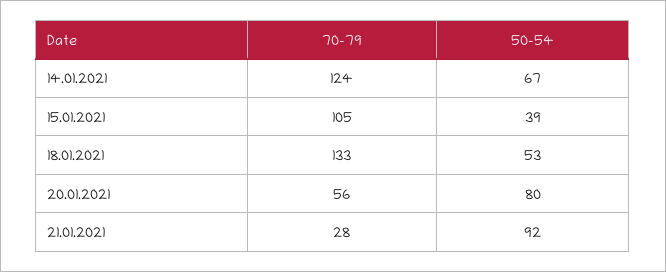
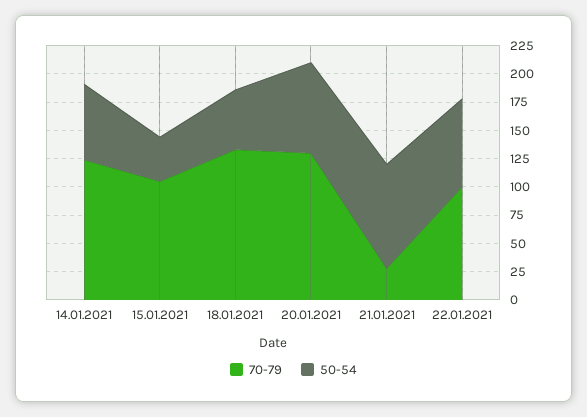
70-79, 20.01.2021: 56 -> 125
70-79, 22.01.2021: none -> 100
50-54, 22.01.2021: none -> 75

